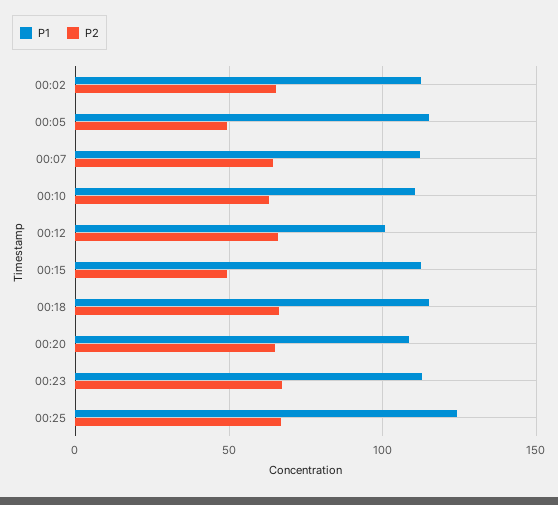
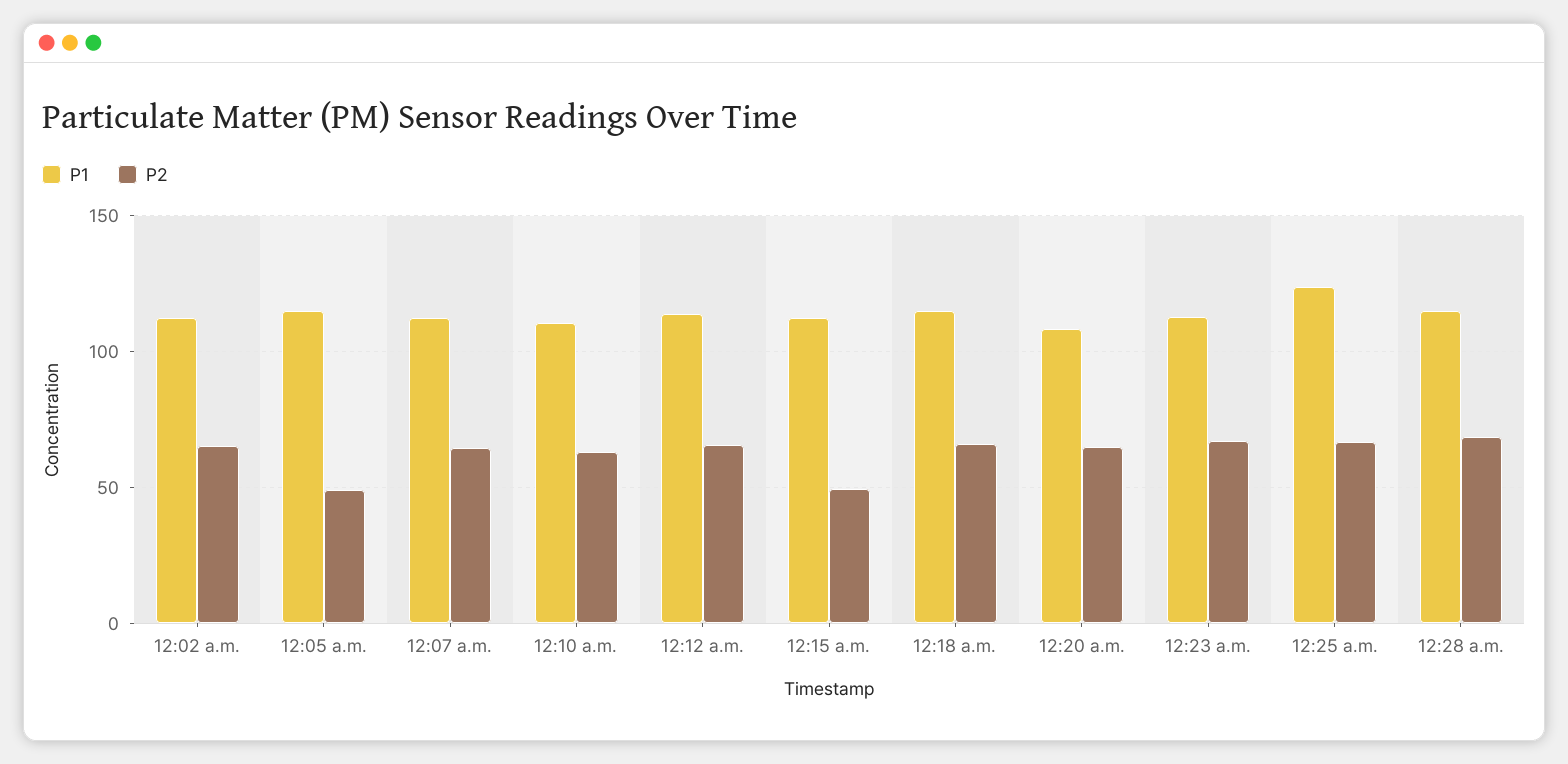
P1, 00:12: 100 -> 115
P1, 12:28 a.m.: none -> 115
P2, 12:28 a.m.: none -> 70

